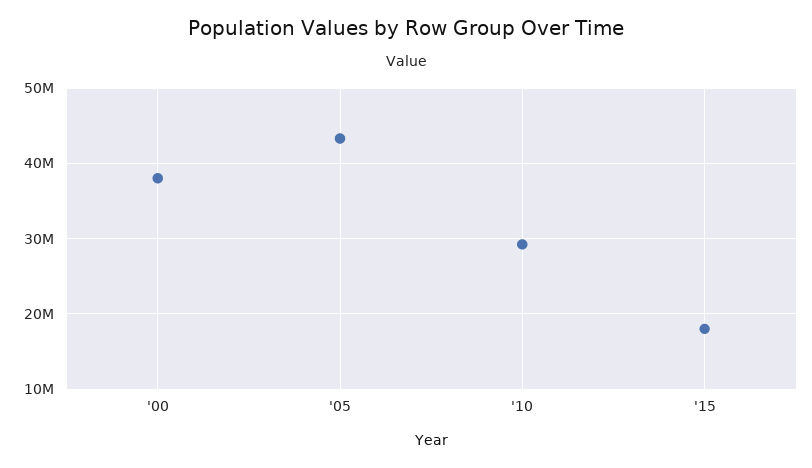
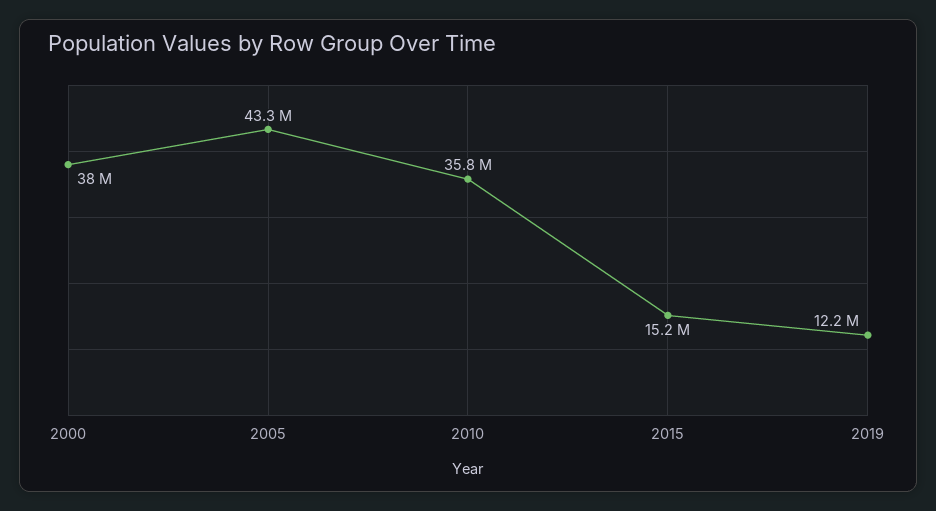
'10: 29000000 -> 35800000
'15: 18000000 -> 15200000
2019: none -> 12200000

